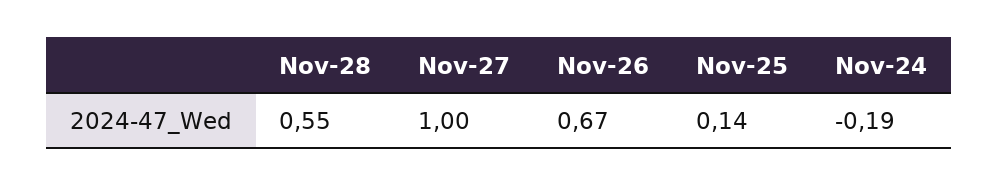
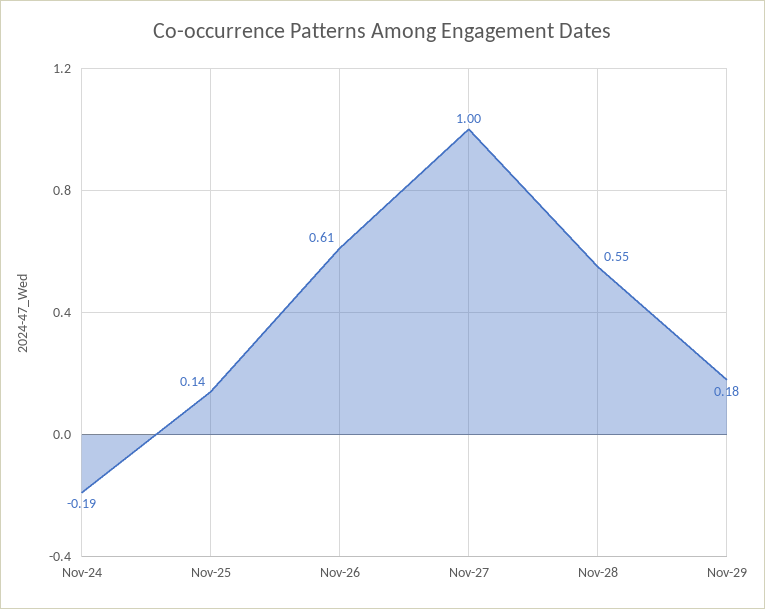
Nov-26: 0.67 -> 0.61
Nov-29: none -> 0.18

